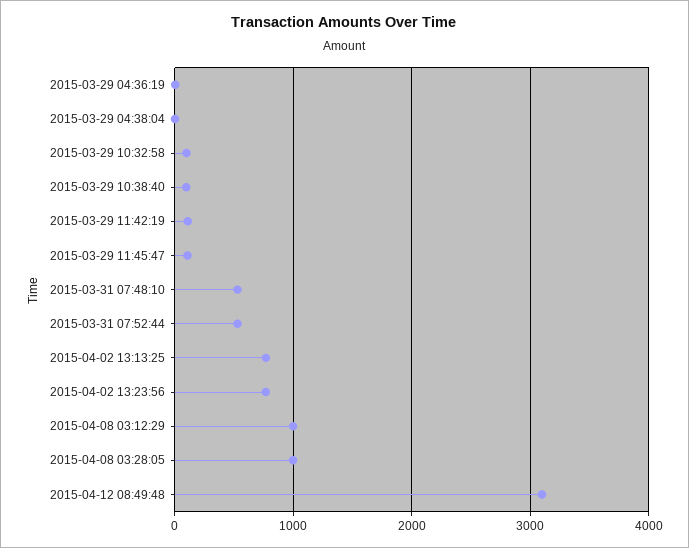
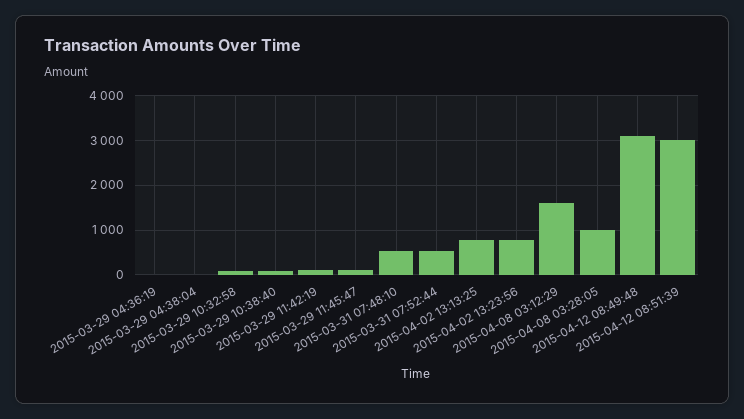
2015-04-08 03:12:29: 1000 -> 1600
2015-04-12 08:51:39: none -> 3000

